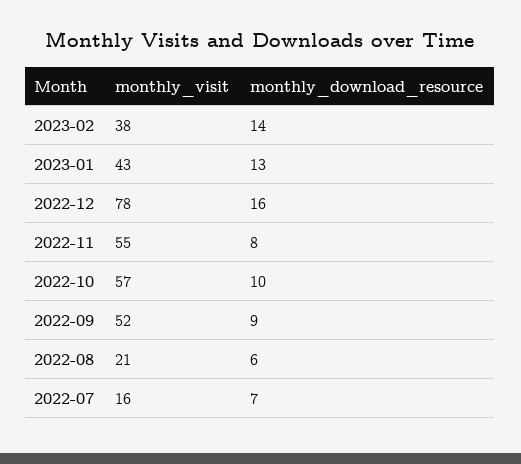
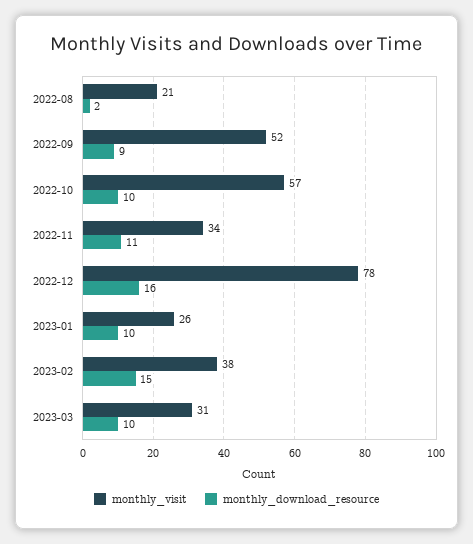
monthly_download_resource, 2023-02: 14 -> 15
monthly_visit, 2023-01: 43 -> 26
monthly_download_resource, 2023-01: 13 -> 10
monthly_visit, 2022-11: 55 -> 34
monthly_download_resource, 2022-11: 8 -> 11
monthly_download_resource, 2022-08: 6 -> 2
monthly_visit, 2022-07: 16 -> none
monthly_download_resource, 2022-07: 7 -> none
monthly_visit, 2023-03: none -> 31
monthly_download_resource, 2023-03: none -> 10

